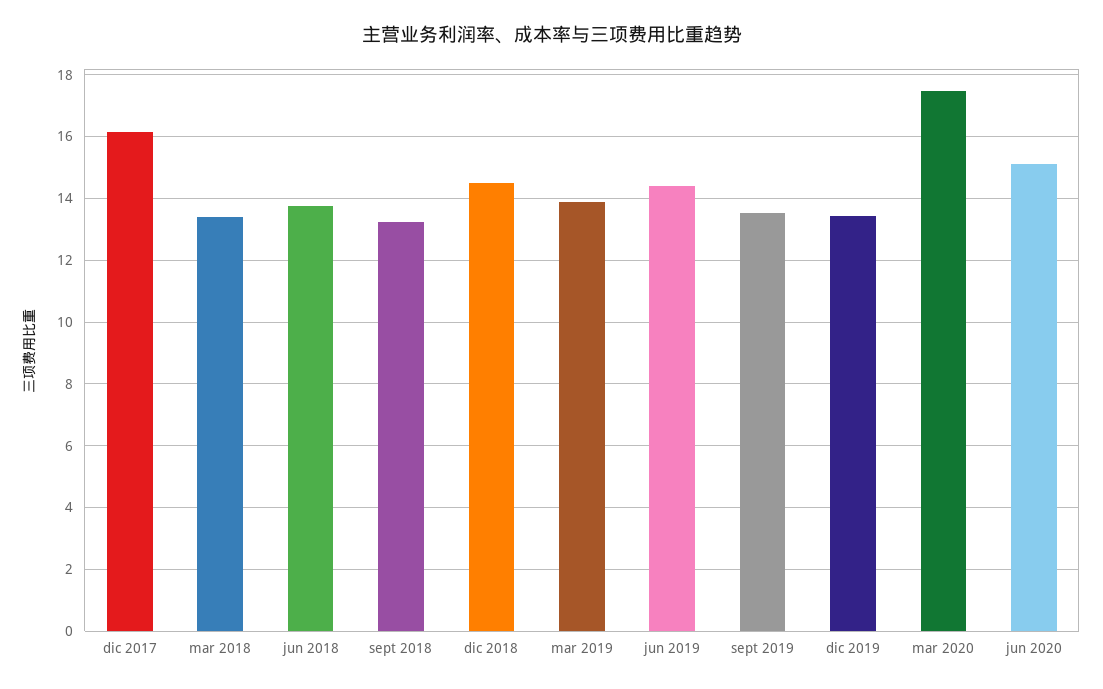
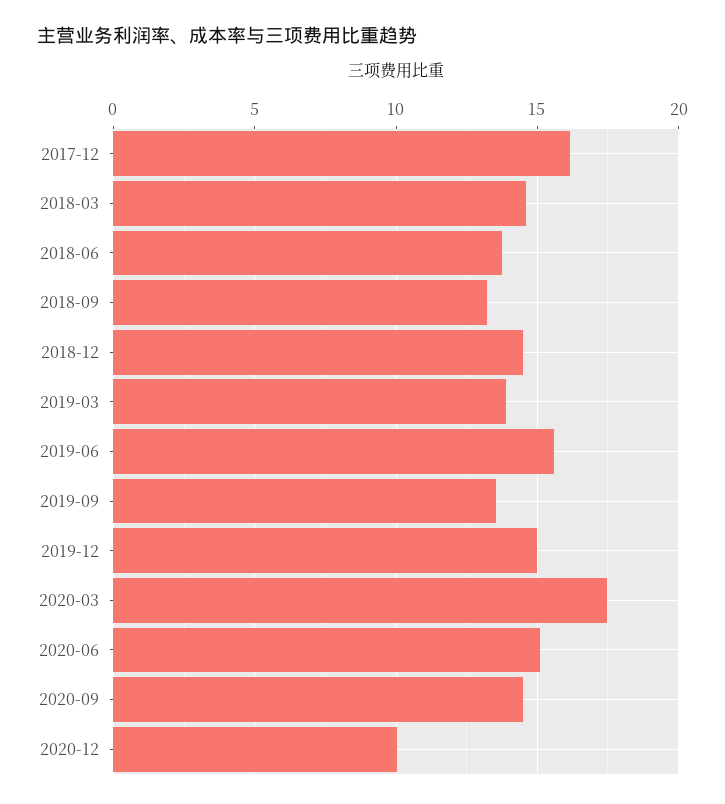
mar 2018: 13.4 -> 14.5
jun 2019: 14.4 -> 15.5
dic 2019: 13.4 -> 15
2020-09: none -> 14.5
2020-12: none -> 10

